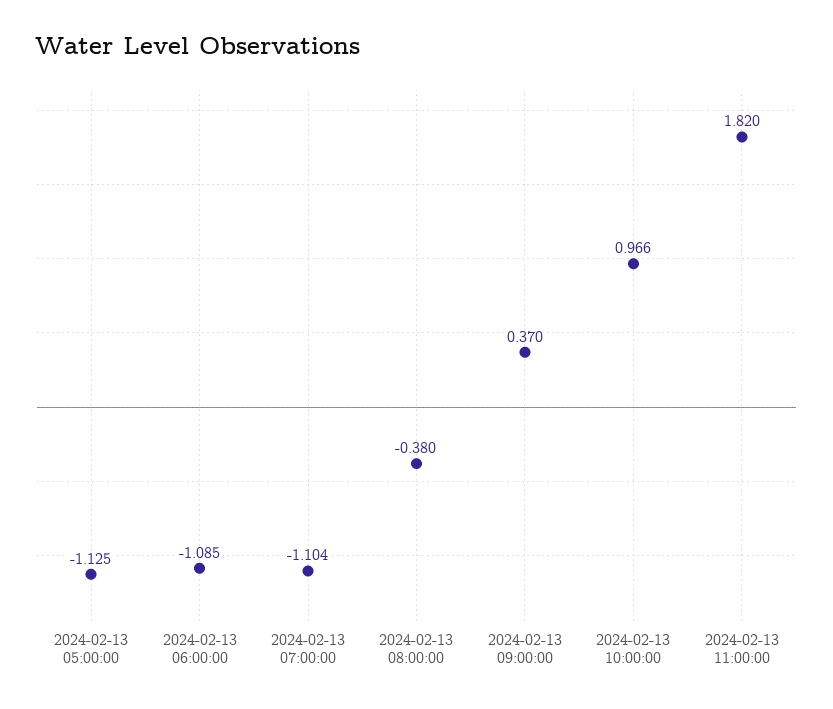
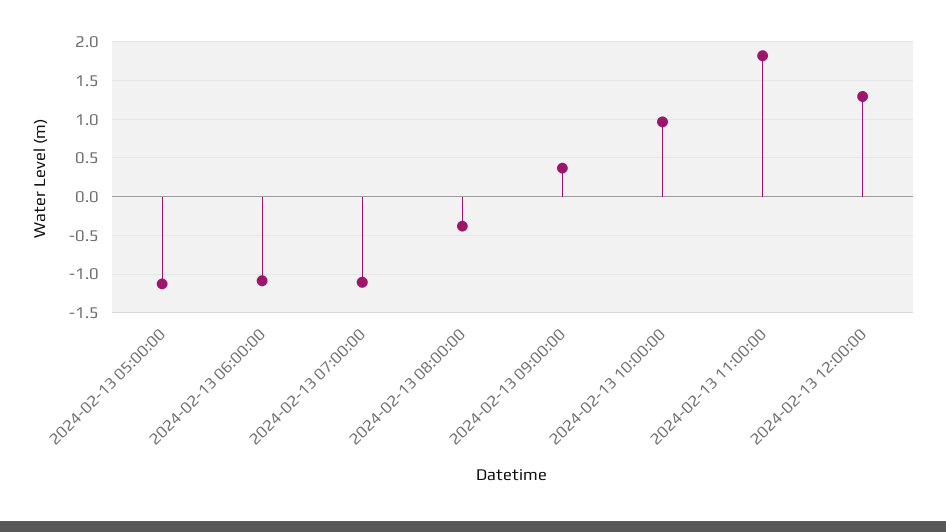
2024-02-13 12:00:00: none -> 1.3

